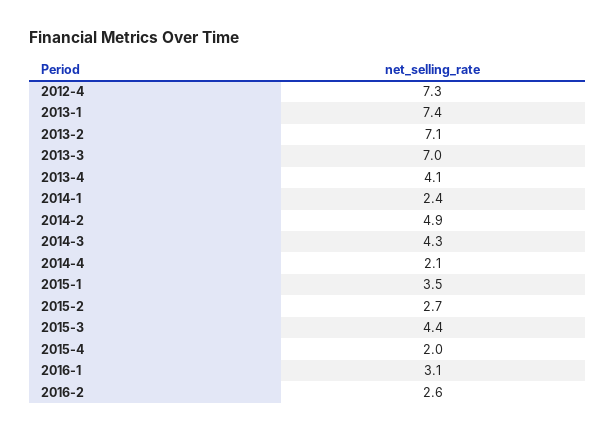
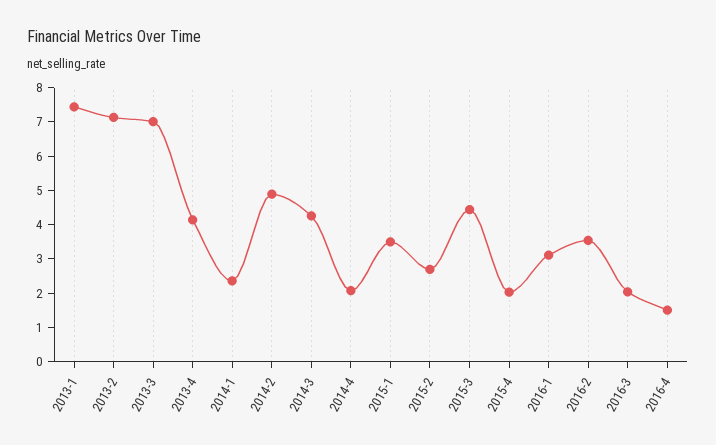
2012-4: 7.3 -> none
2016-2: 2.6 -> 3.5
2016-3: none -> 2
2016-4: none -> 1.5

